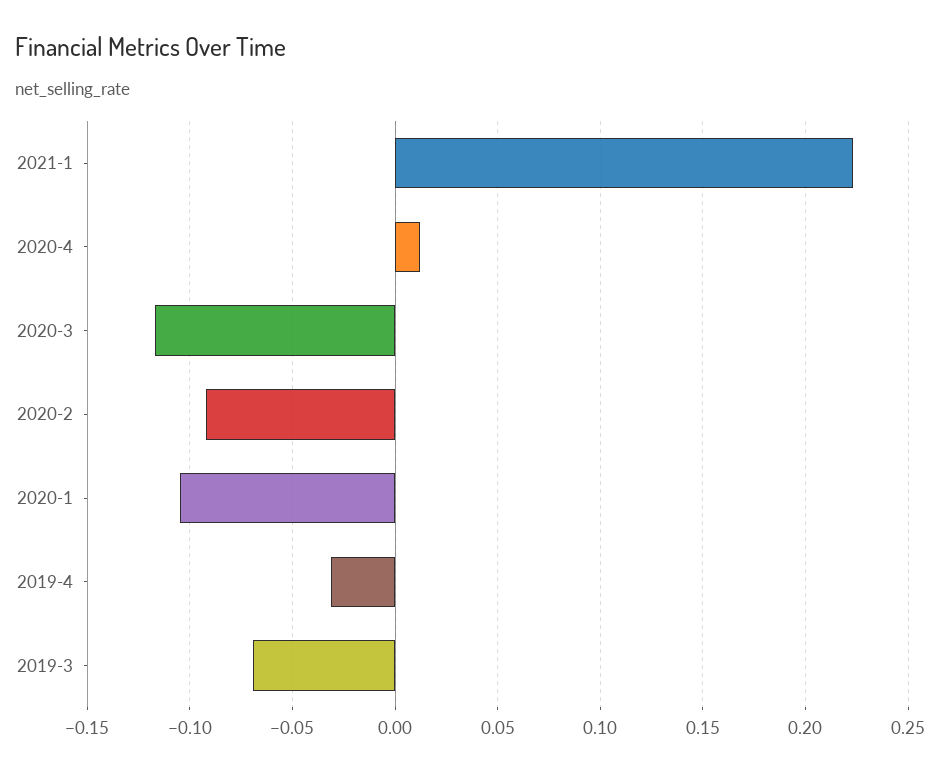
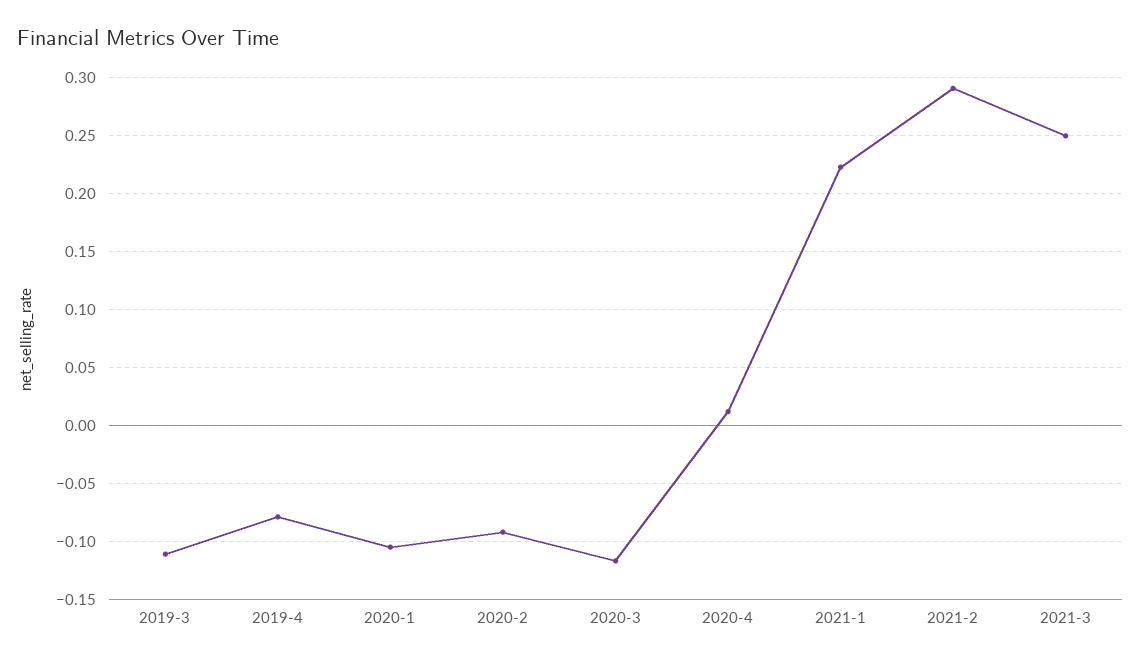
2019-4: -0.03 -> -0.08
2019-3: -0.07 -> -0.11
2021-2: none -> 0.29
2021-3: none -> 0.25

